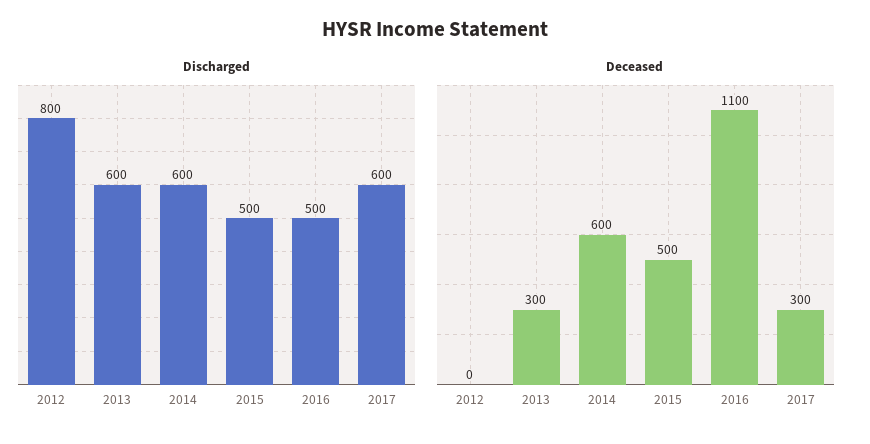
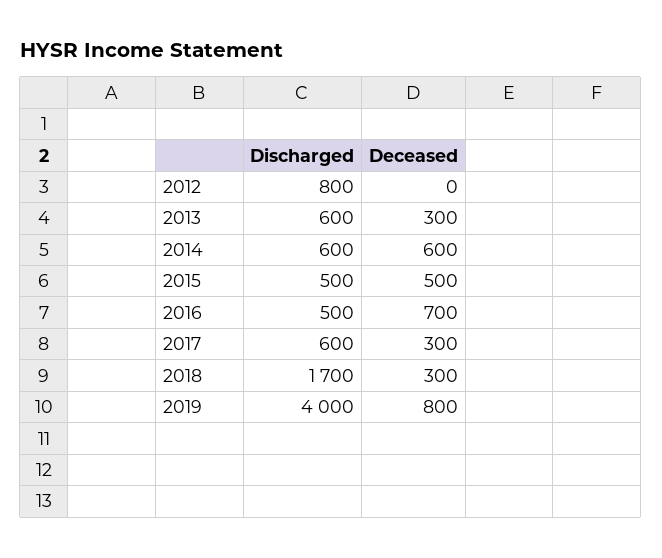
Deceased, 2016: 1100 -> 700
Discharged, 2018: none -> 1700
Deceased, 2018: none -> 300
Discharged, 2019: none -> 4000
Deceased, 2019: none -> 800

